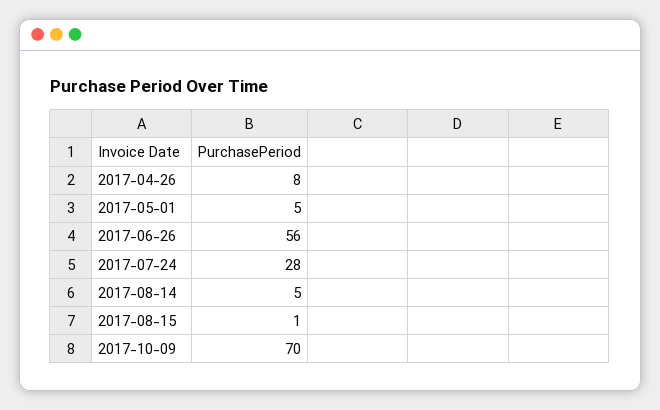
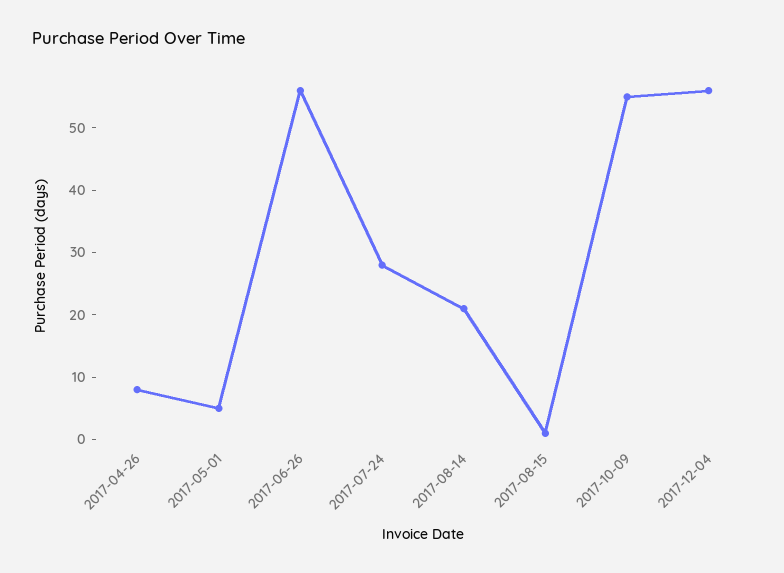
2017-08-14: 5 -> 20
2017-10-09: 70 -> 55
2017-12-04: none -> 55

